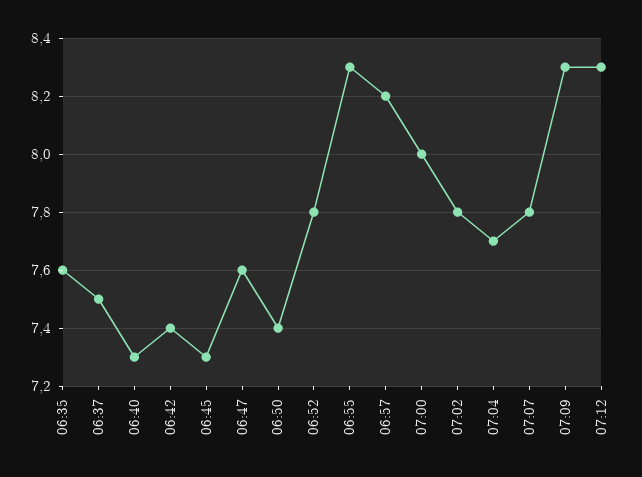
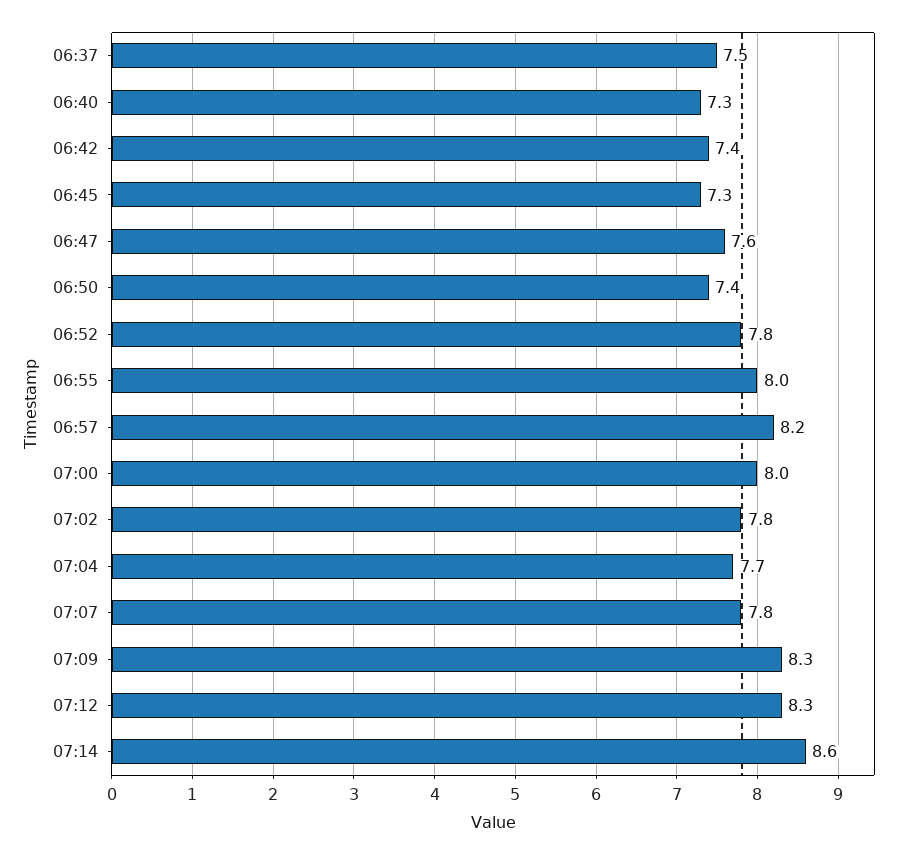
06:35: 7.6 -> none
06:55: 8.3 -> 8
07:14: none -> 8.6

